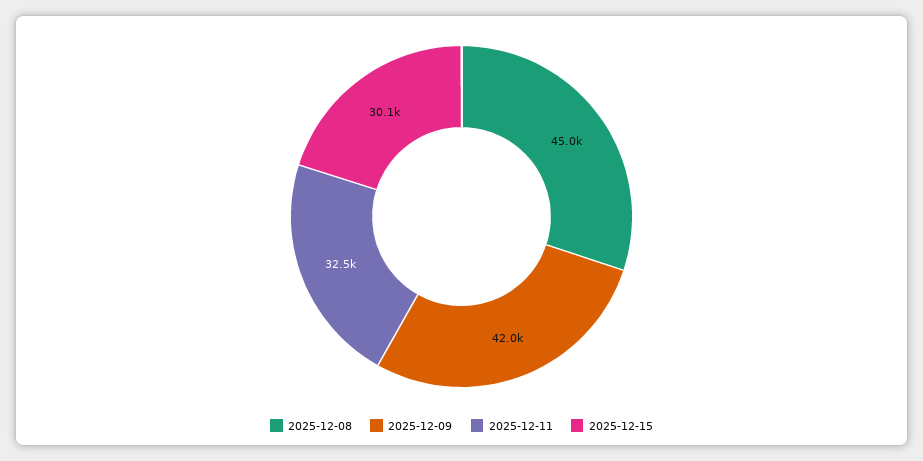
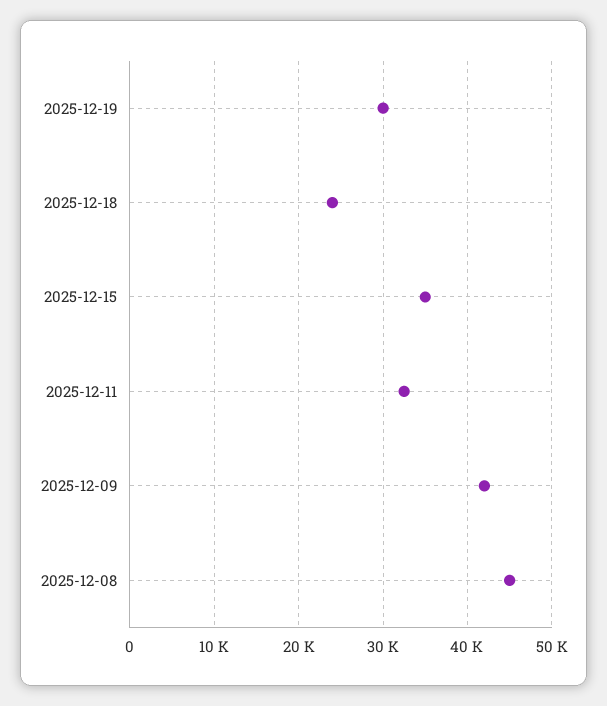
2025-12-15: 30100 -> 35000
2025-12-19: none -> 30000
2025-12-18: none -> 24000

